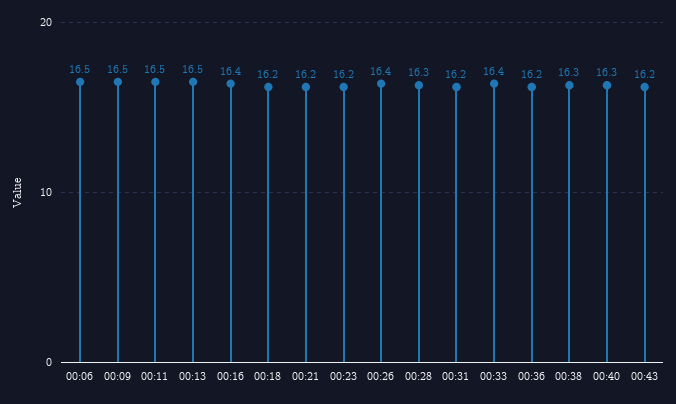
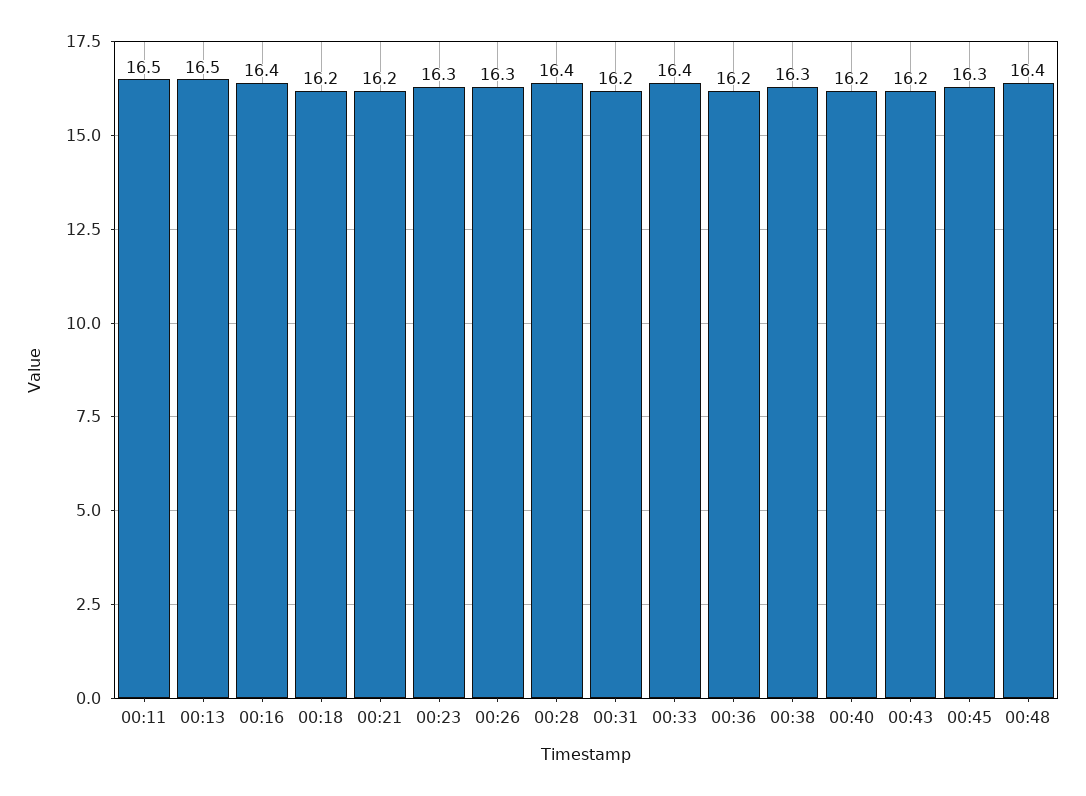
00:06: 16.5 -> none
00:09: 16.5 -> none
00:23: 16.2 -> 16.3
00:26: 16.4 -> 16.3
00:28: 16.3 -> 16.4
00:40: 16.3 -> 16.2
00:45: none -> 16.3
00:48: none -> 16.4

